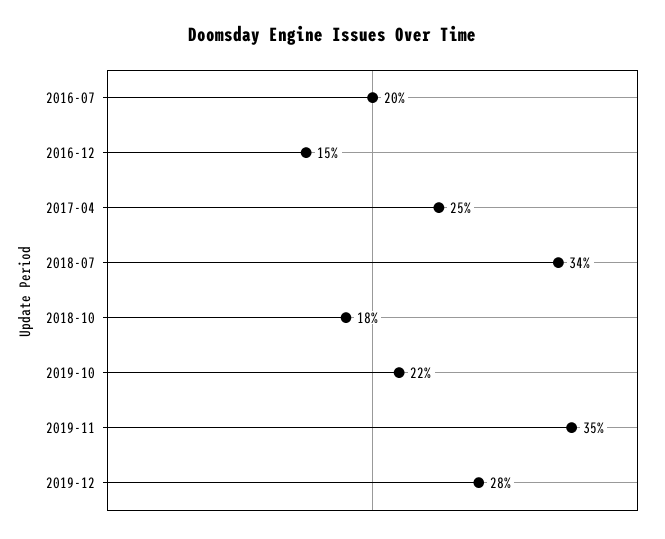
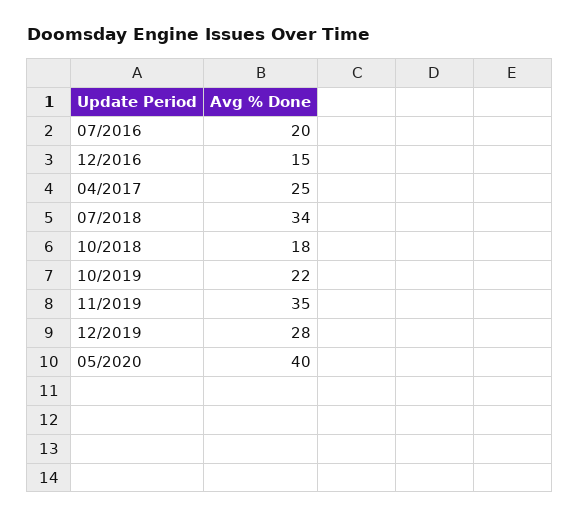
05/2020: none -> 40

